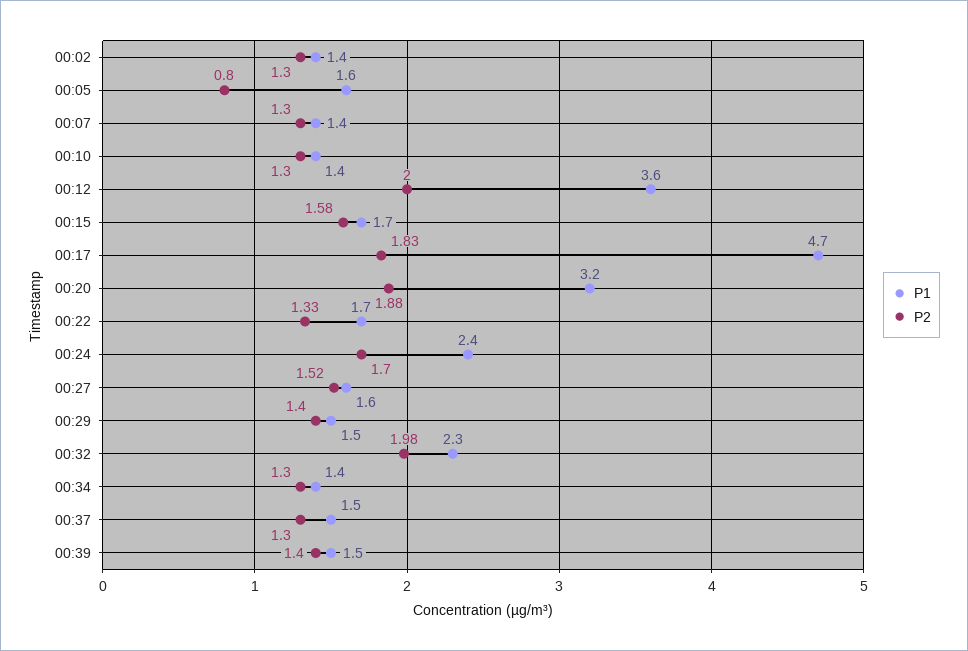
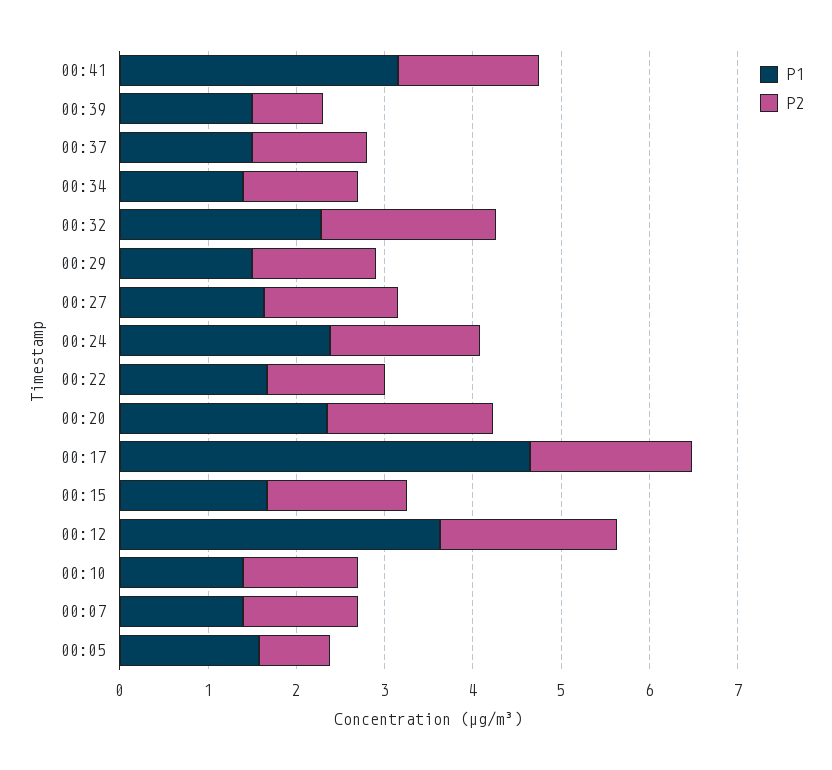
P1, 00:02: 1.4 -> none
P2, 00:02: 1.3 -> none
P1, 00:20: 3.2 -> 2.4
P2, 00:39: 1.4 -> 0.8
P1, 00:41: none -> 3.2
P2, 00:41: none -> 1.6

